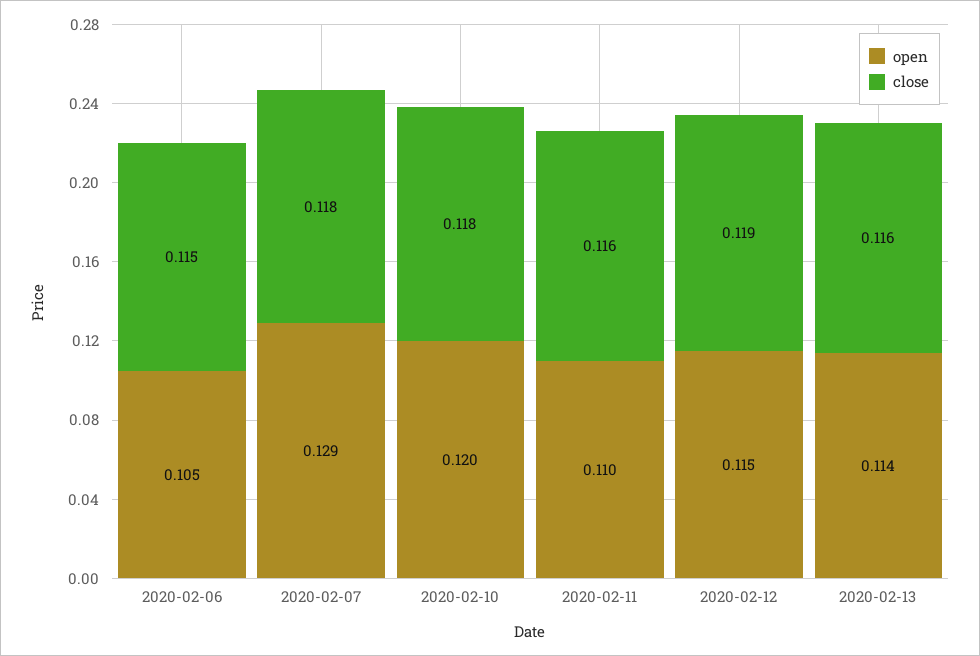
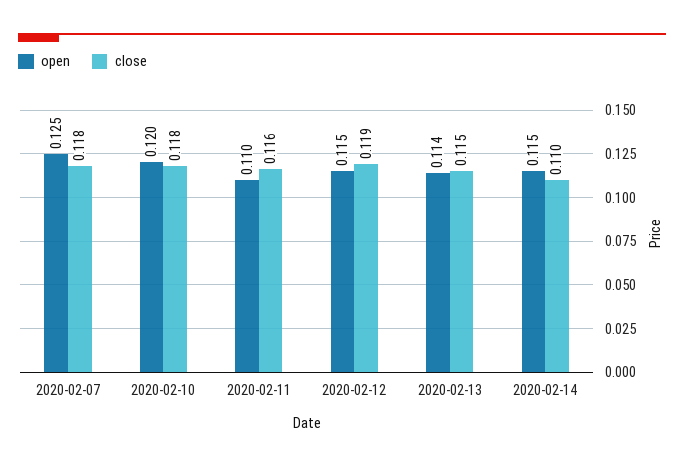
open, 2020-02-06: 0.105 -> none
close, 2020-02-06: 0.115 -> none
open, 2020-02-07: 0.129 -> 0.125
close, 2020-02-13: 0.116 -> 0.115
open, 2020-02-14: none -> 0.115
close, 2020-02-14: none -> 0.11

